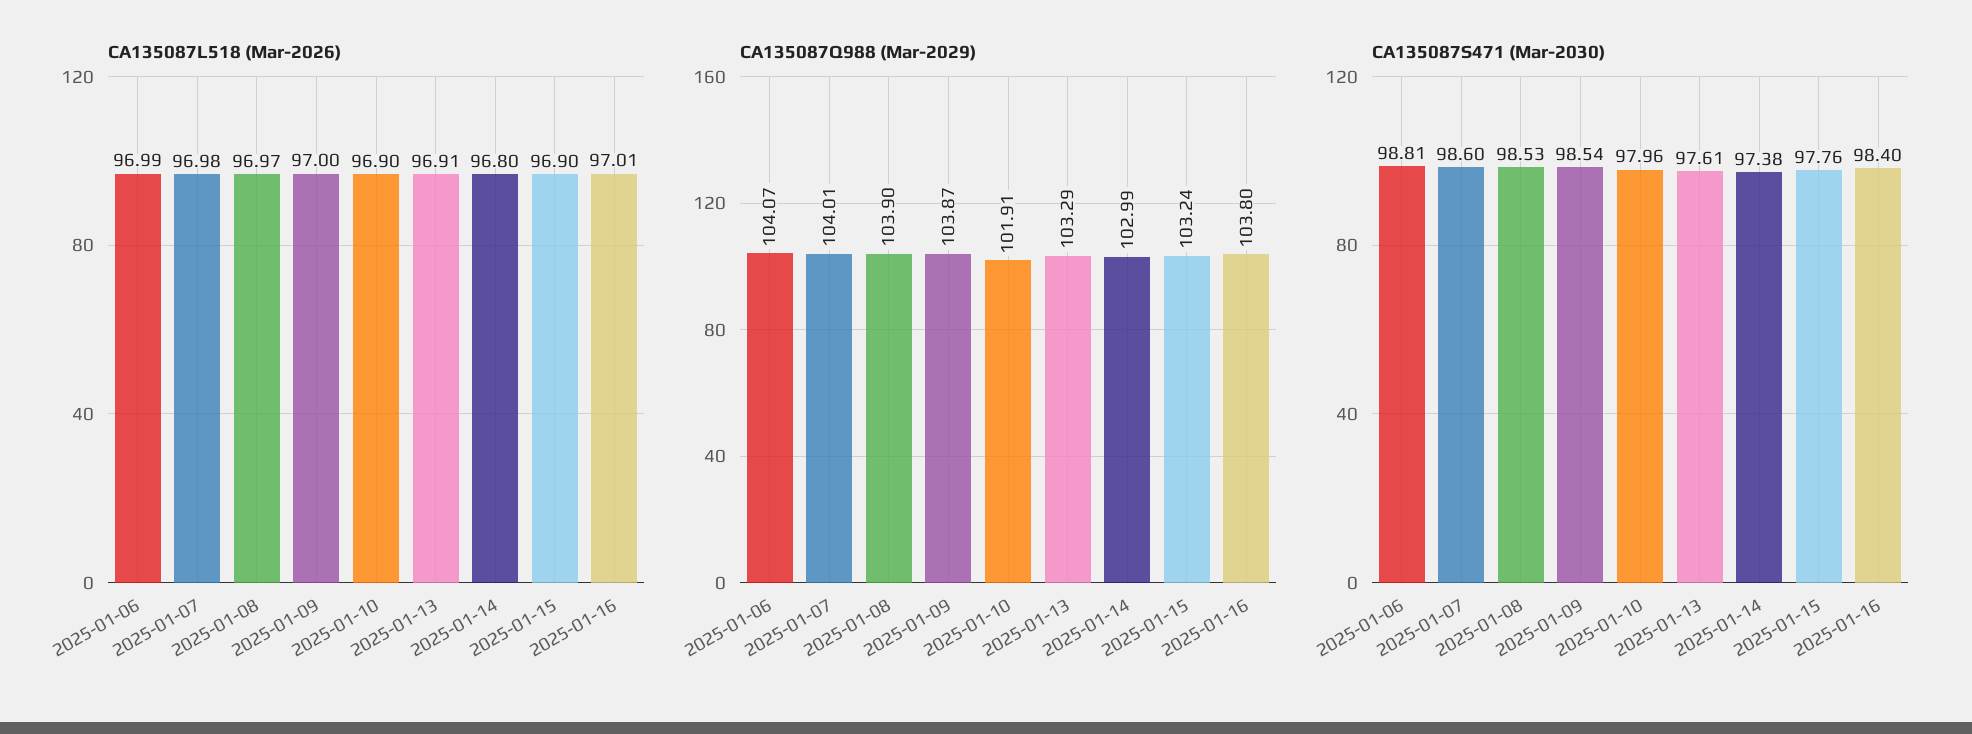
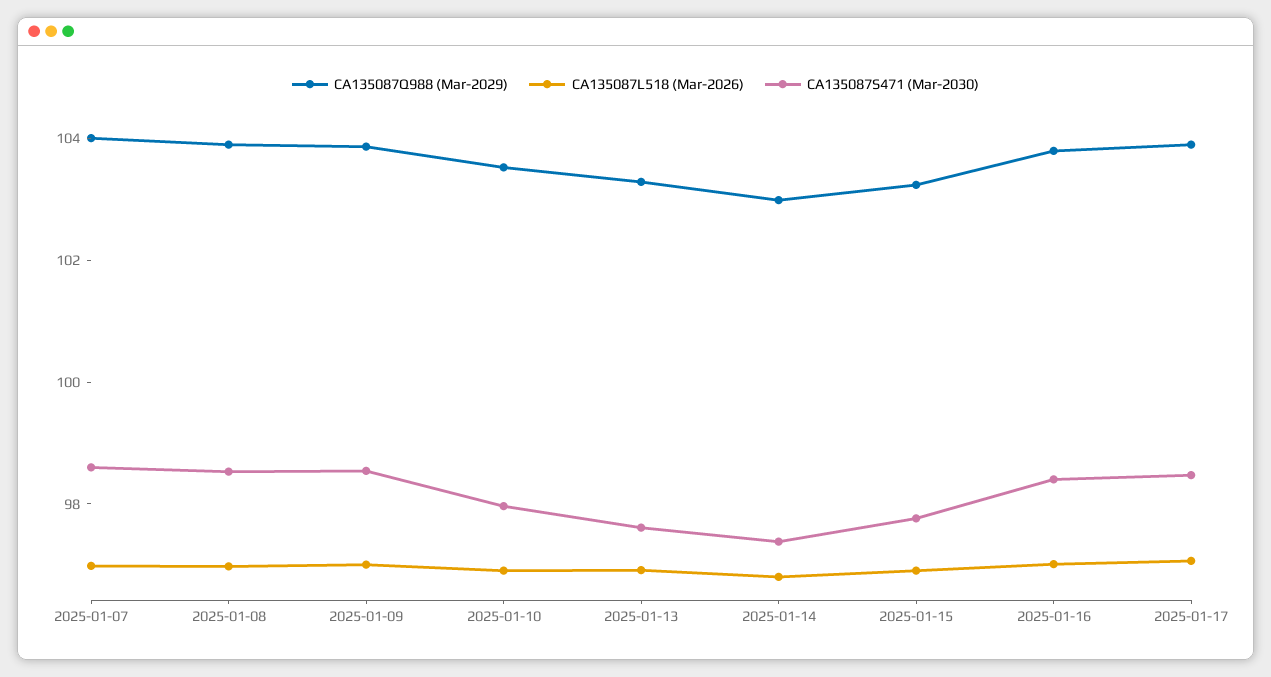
CA135087L518 (Mar-2026), 2025-01-06: 96.99 -> none
CA135087Q988 (Mar-2029), 2025-01-06: 104.07 -> none
CA135087Q988 (Mar-2029), 2025-01-10: 101.91 -> 103.5
CA135087S471 (Mar-2030), 2025-01-06: 98.81 -> none
CA135087Q988 (Mar-2029), 2025-01-17: none -> 104
CA135087L518 (Mar-2026), 2025-01-17: none -> 97
CA135087S471 (Mar-2030), 2025-01-17: none -> 98.5

